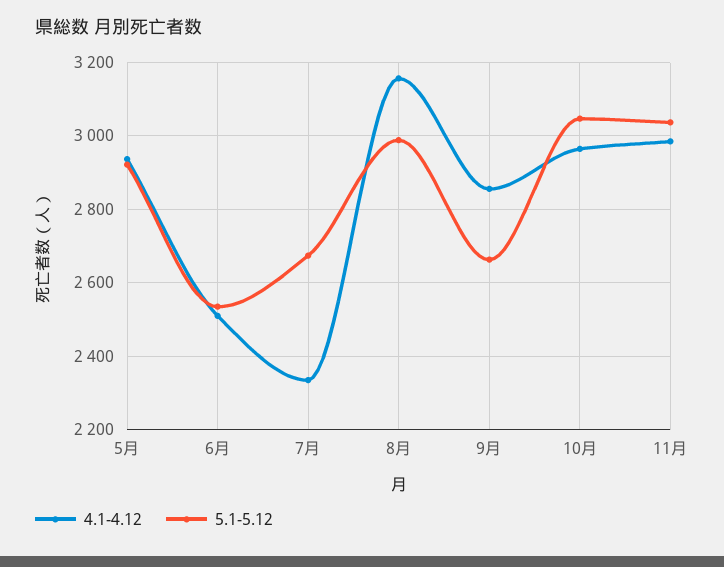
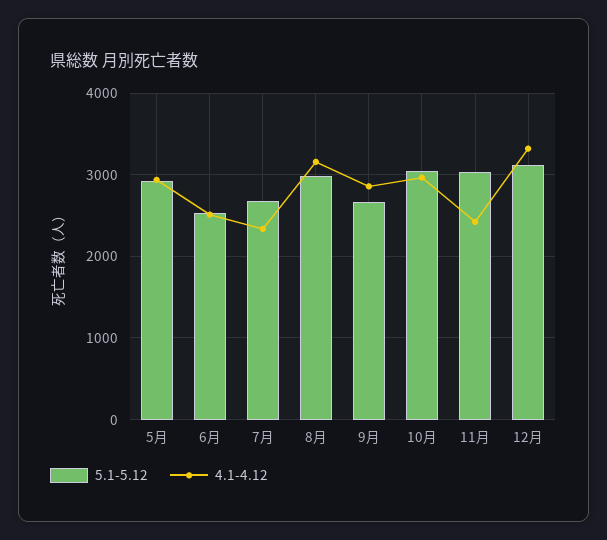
4.1-4.12, 11月: 2980 -> 2400
5.1-5.12, 12月: none -> 3100
4.1-4.12, 12月: none -> 3300

